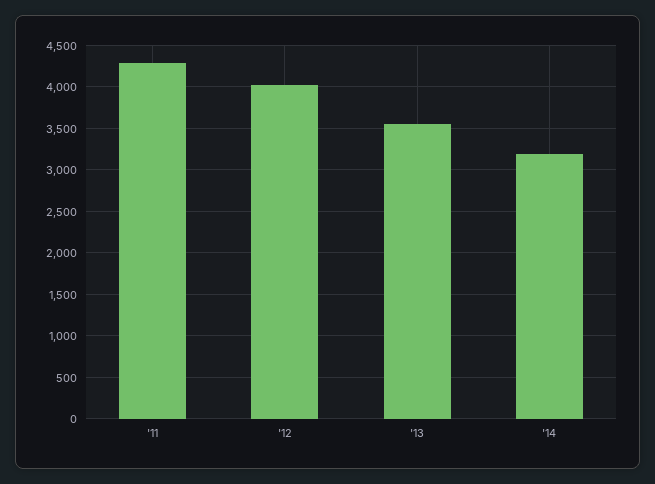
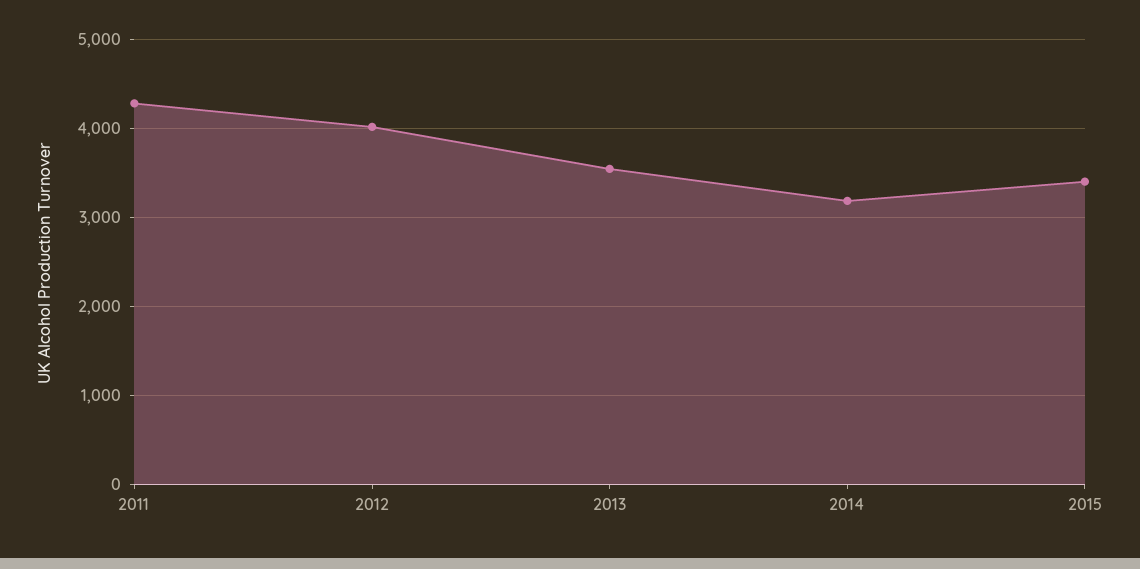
2015: none -> 3400

